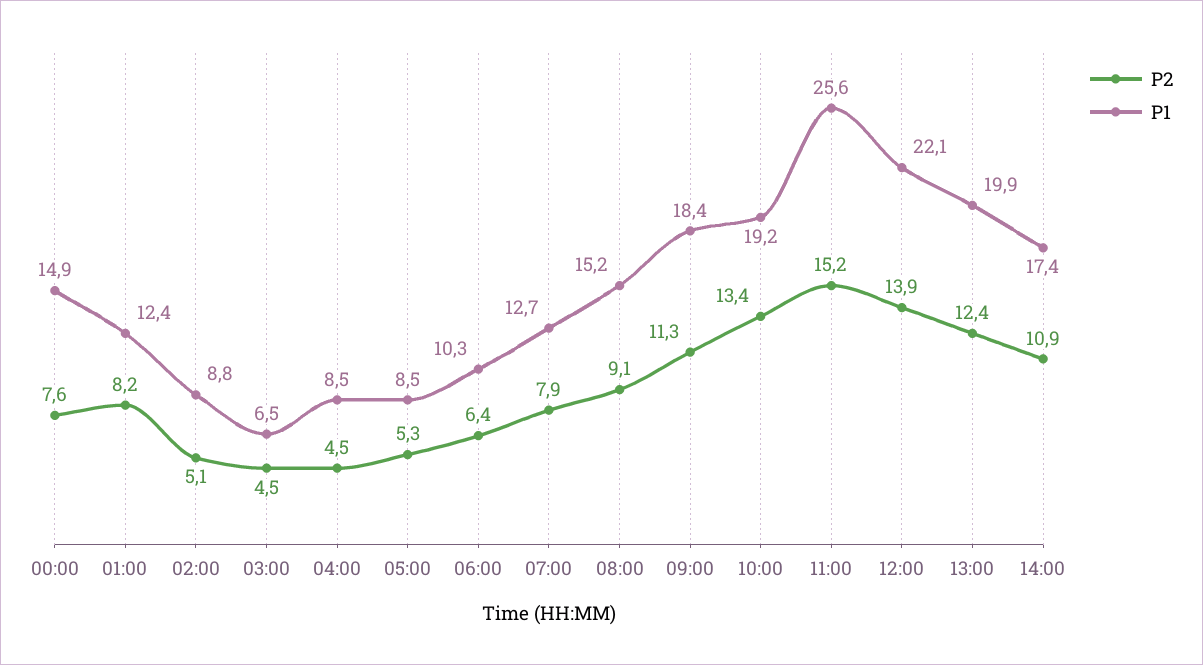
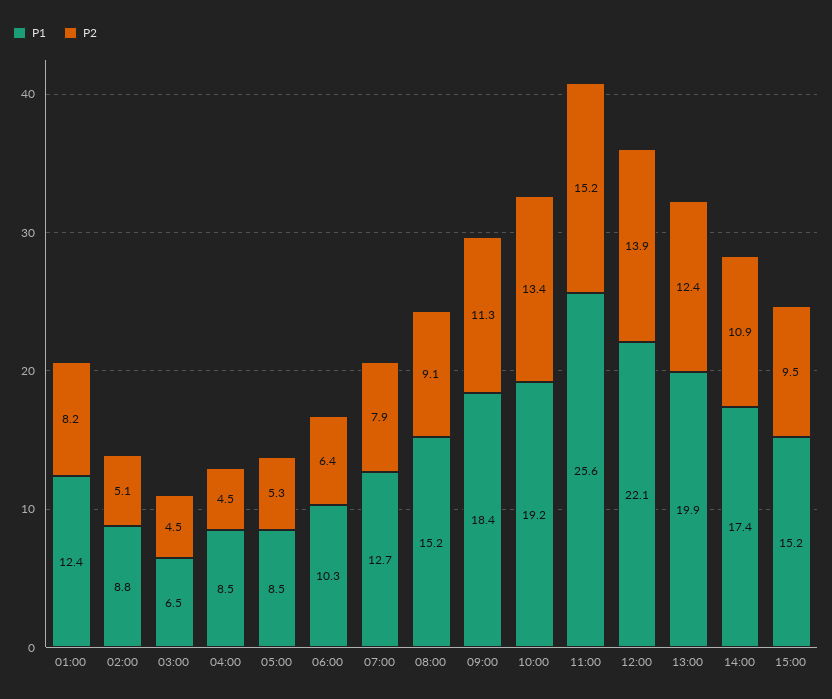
P2, 00:00: 7.6 -> none
P1, 00:00: 14.9 -> none
P1, 15:00: none -> 15.2
P2, 15:00: none -> 9.5

